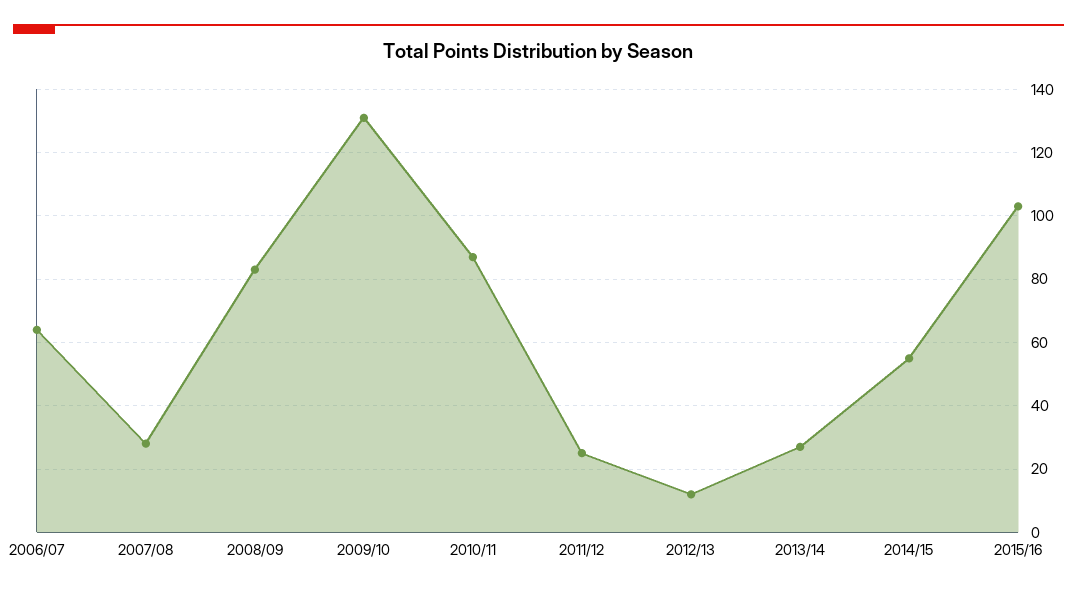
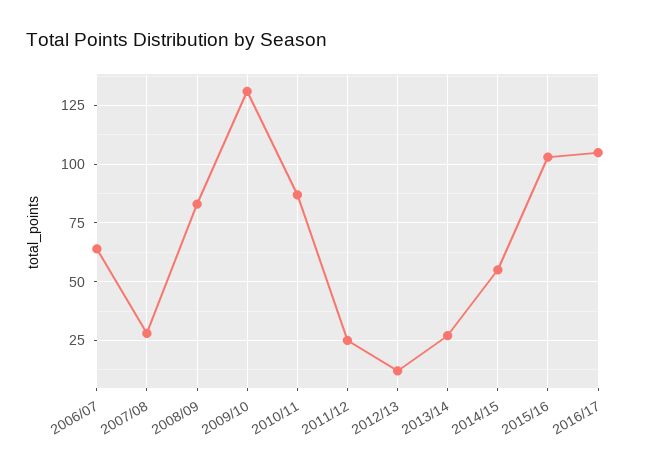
2016/17: none -> 105

